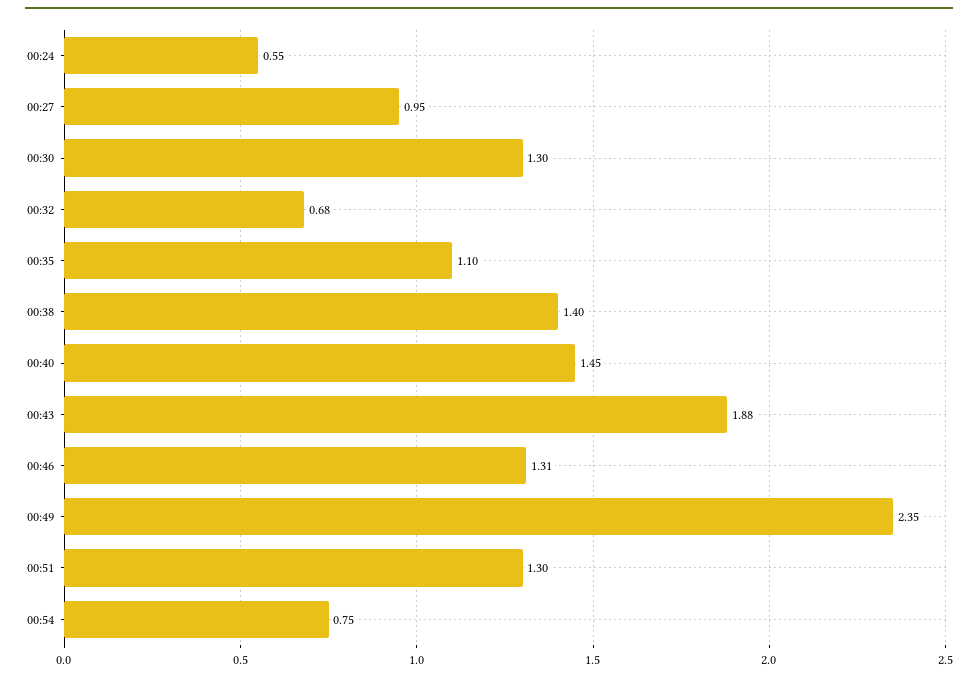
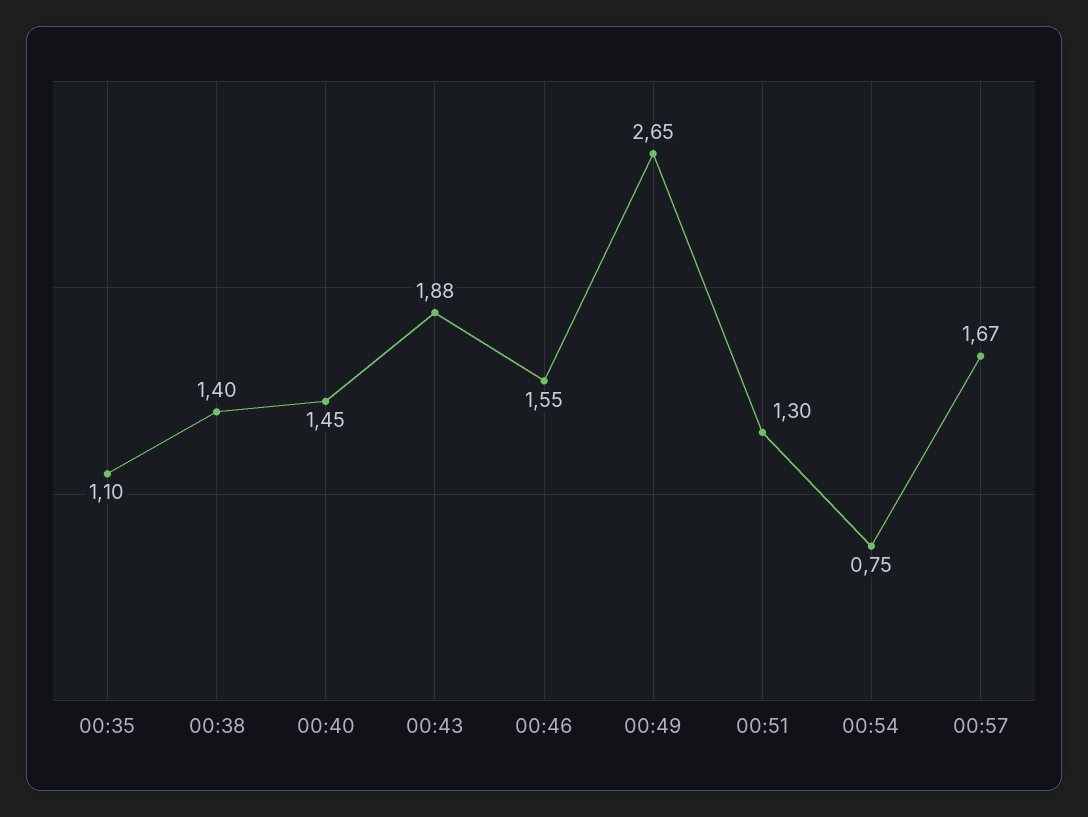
00:24: 0.55 -> none
00:27: 0.95 -> none
00:30: 1.3 -> none
00:32: 0.68 -> none
00:46: 1.31 -> 1.55
00:49: 2.35 -> 2.65
00:57: none -> 1.67

